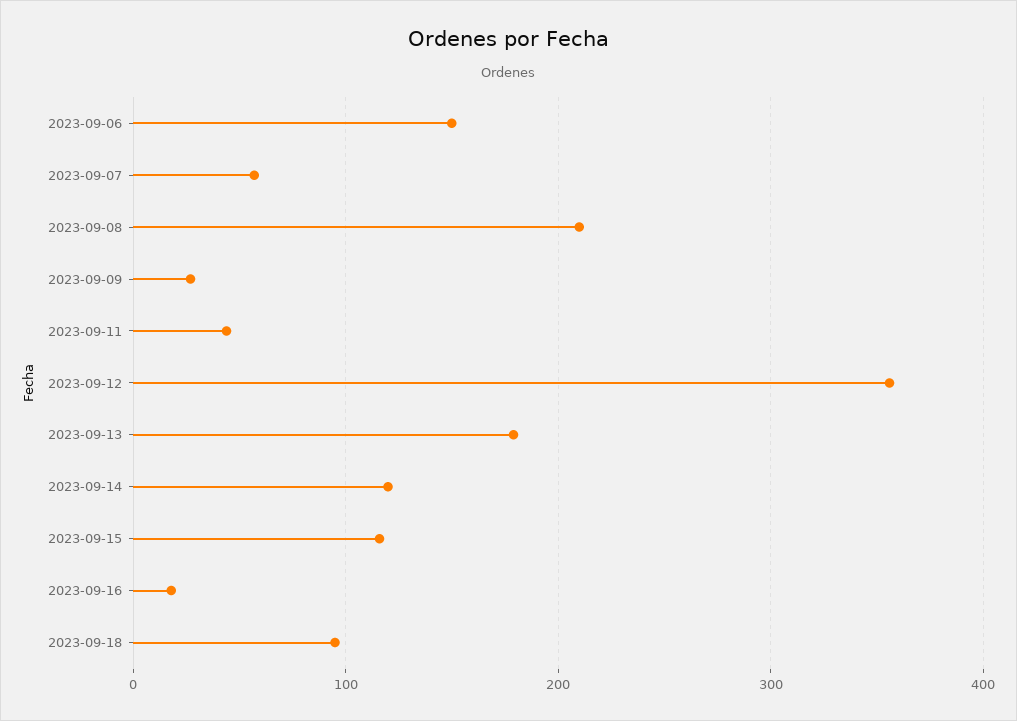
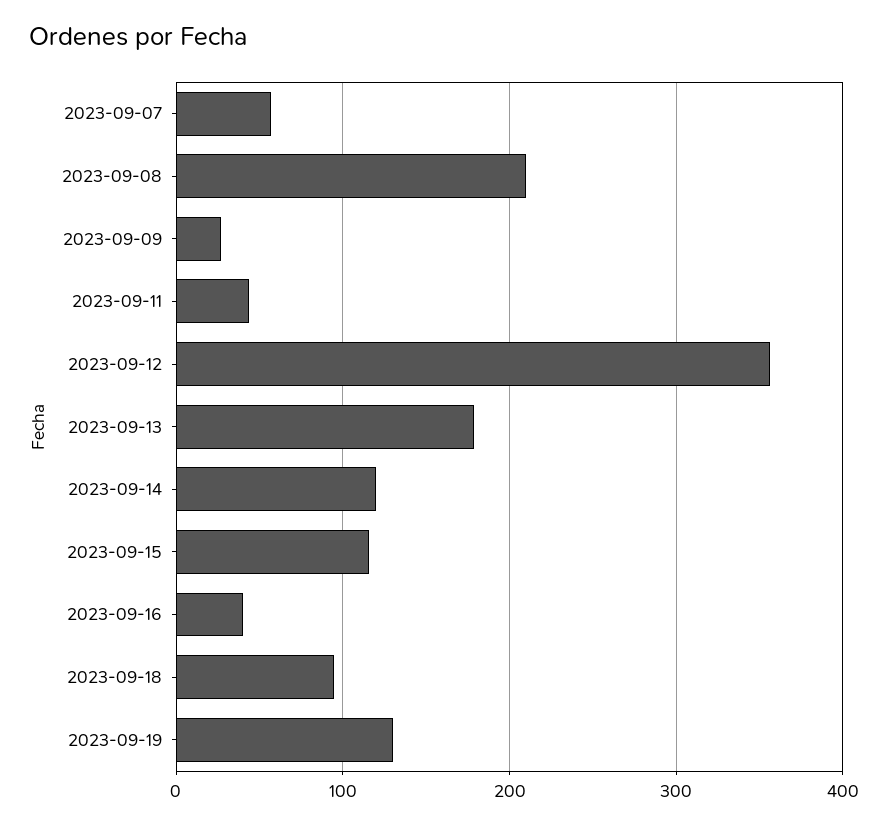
2023-09-06: 150 -> none
2023-09-16: 20 -> 40
2023-09-19: none -> 130

